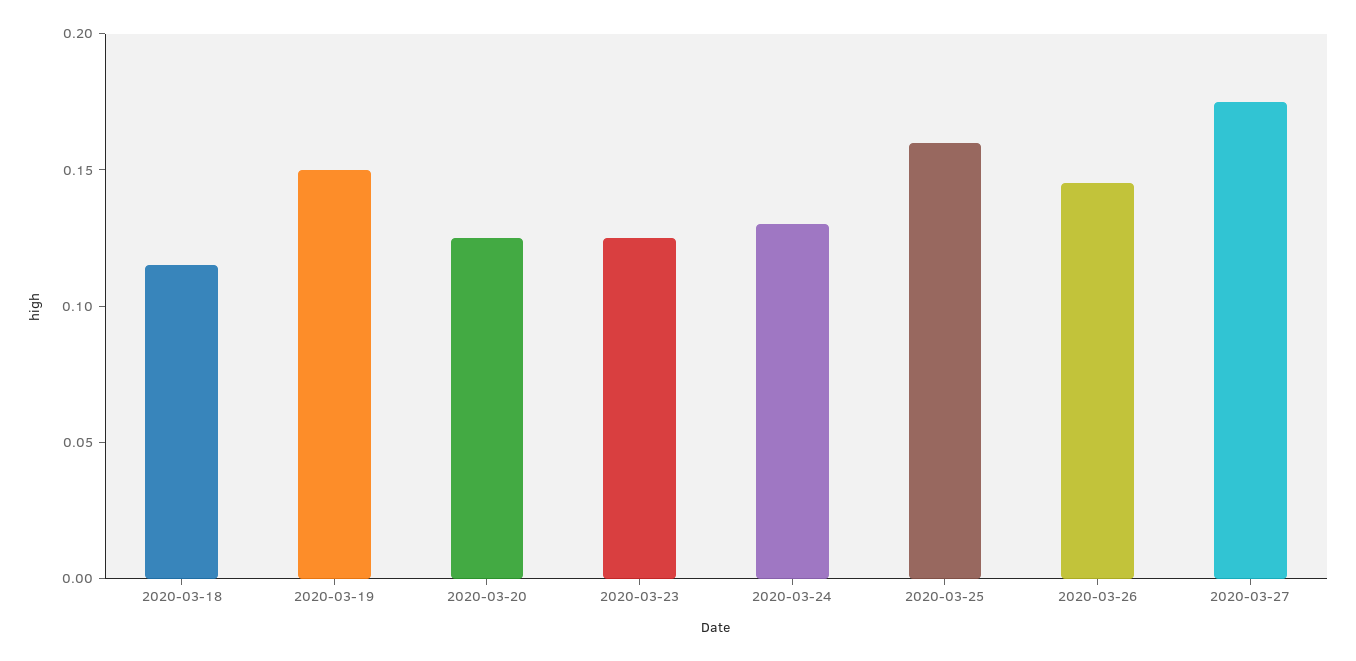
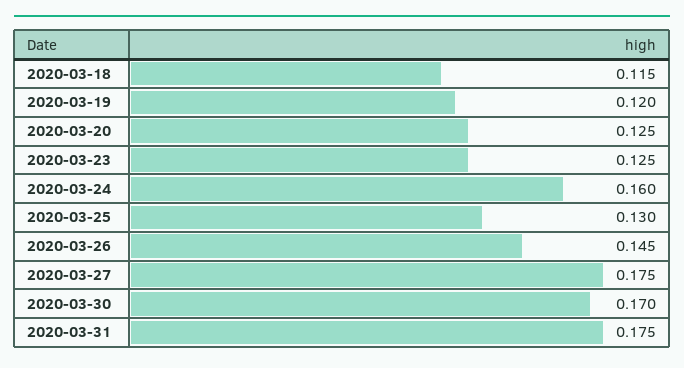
2020-03-19: 0.15 -> 0.12
2020-03-24: 0.13 -> 0.16
2020-03-25: 0.16 -> 0.13
2020-03-30: none -> 0.17
2020-03-31: none -> 0.175

